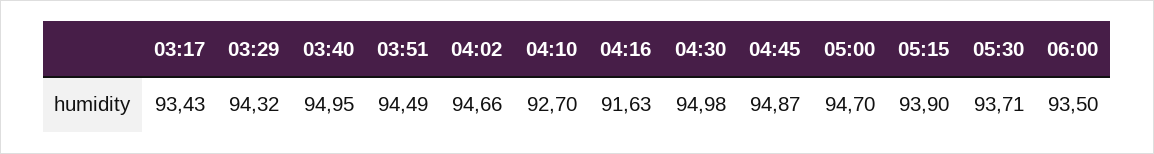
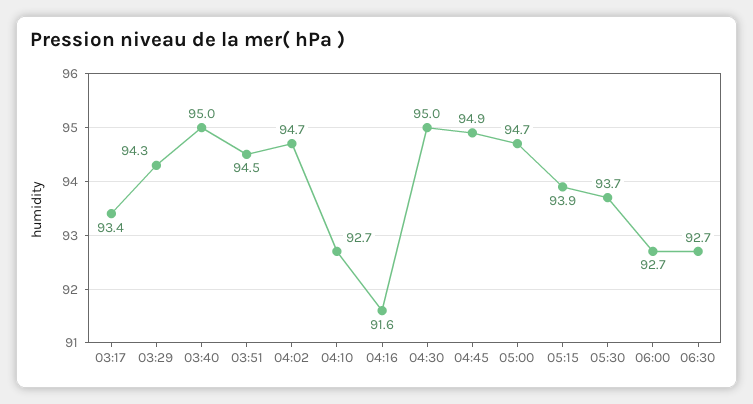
06:00: 93.5 -> 92.7
06:30: none -> 92.7

